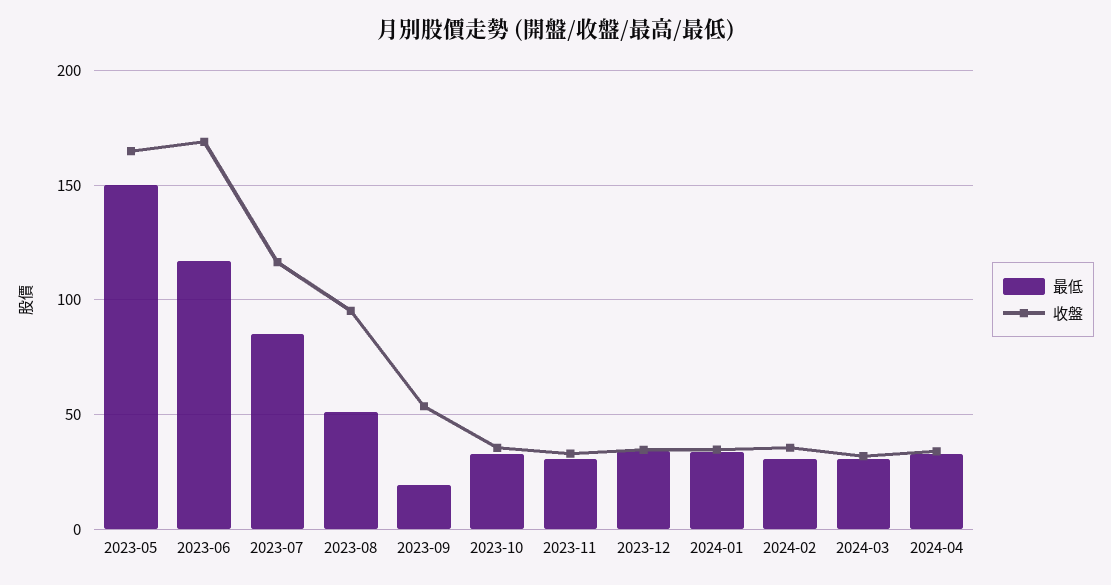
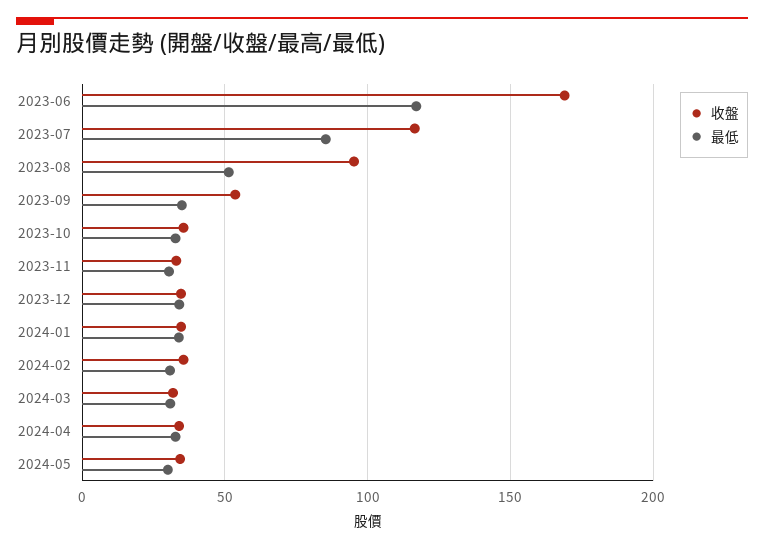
最低, 2023-05: 150 -> none
收盤, 2023-05: 165 -> none
最低, 2023-09: 20 -> 35
收盤, 2024-05: none -> 35
最低, 2024-05: none -> 30

